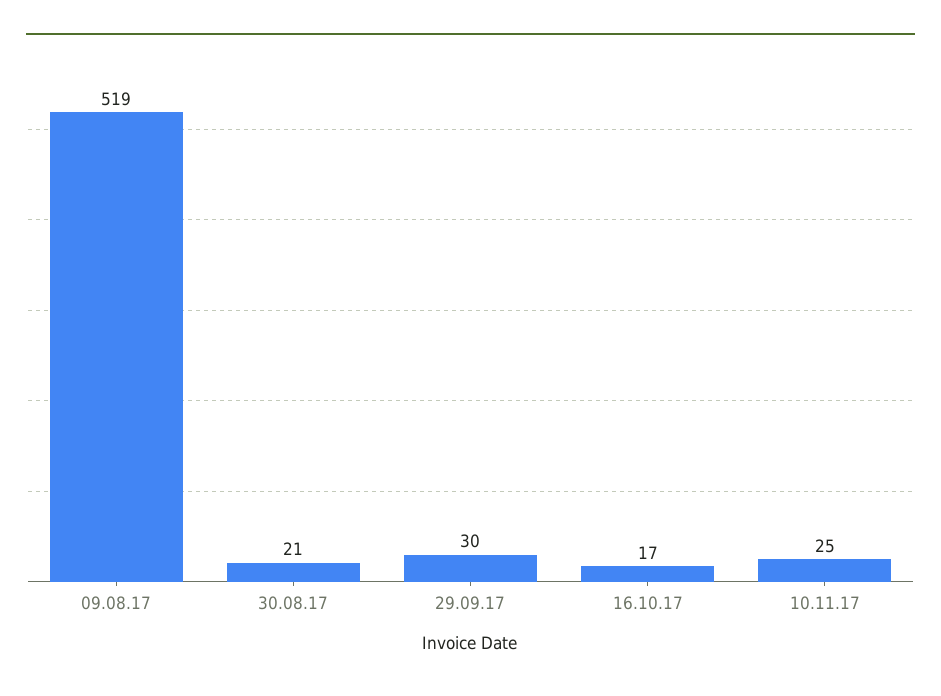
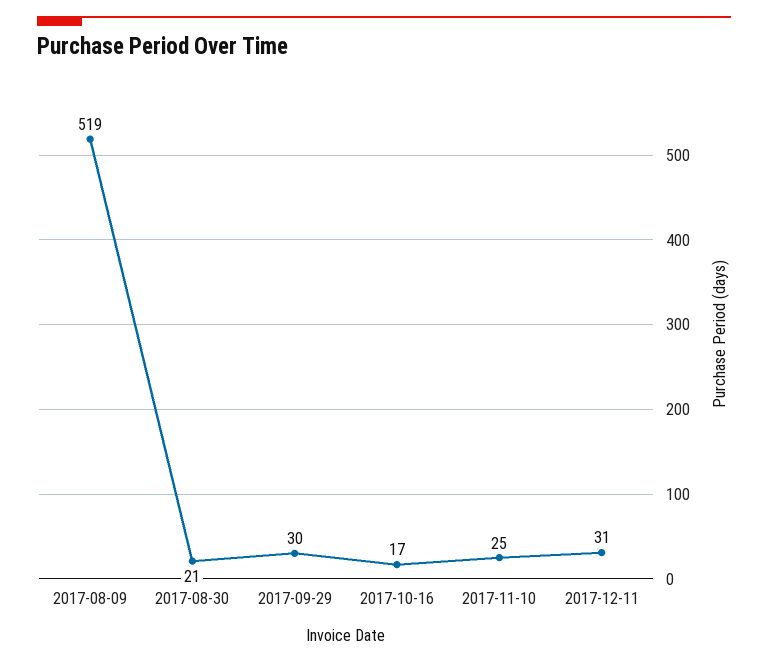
2017-12-11: none -> 31

